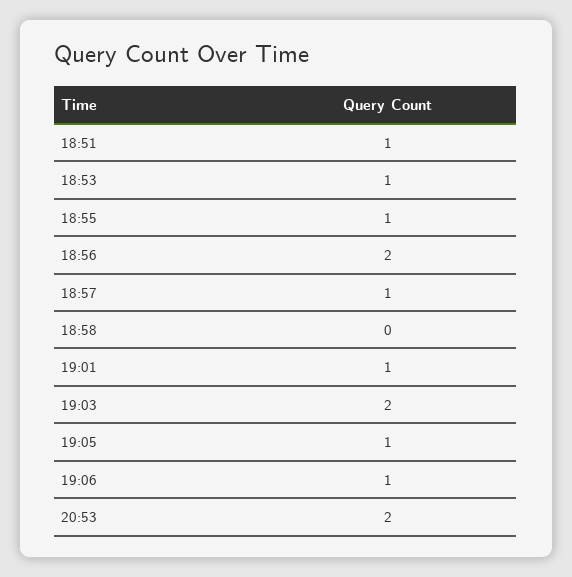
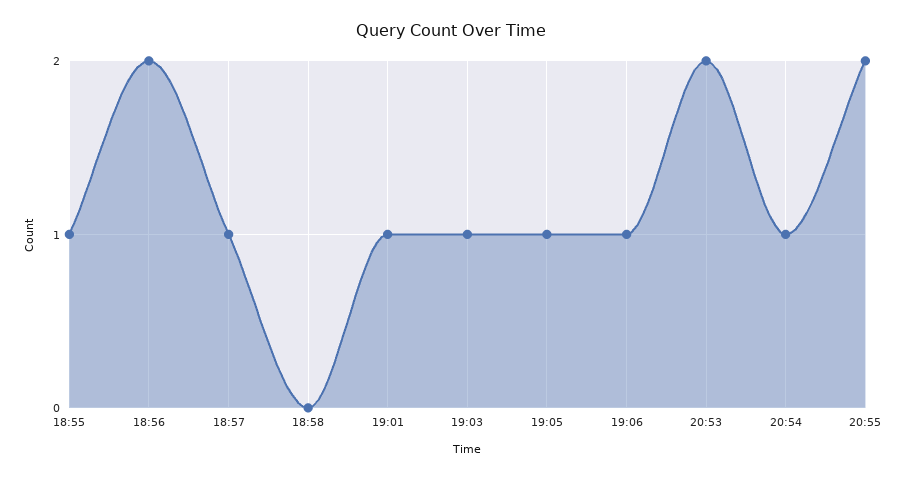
18:51: 1 -> none
18:53: 1 -> none
19:03: 2 -> 1
20:54: none -> 1
20:55: none -> 2

